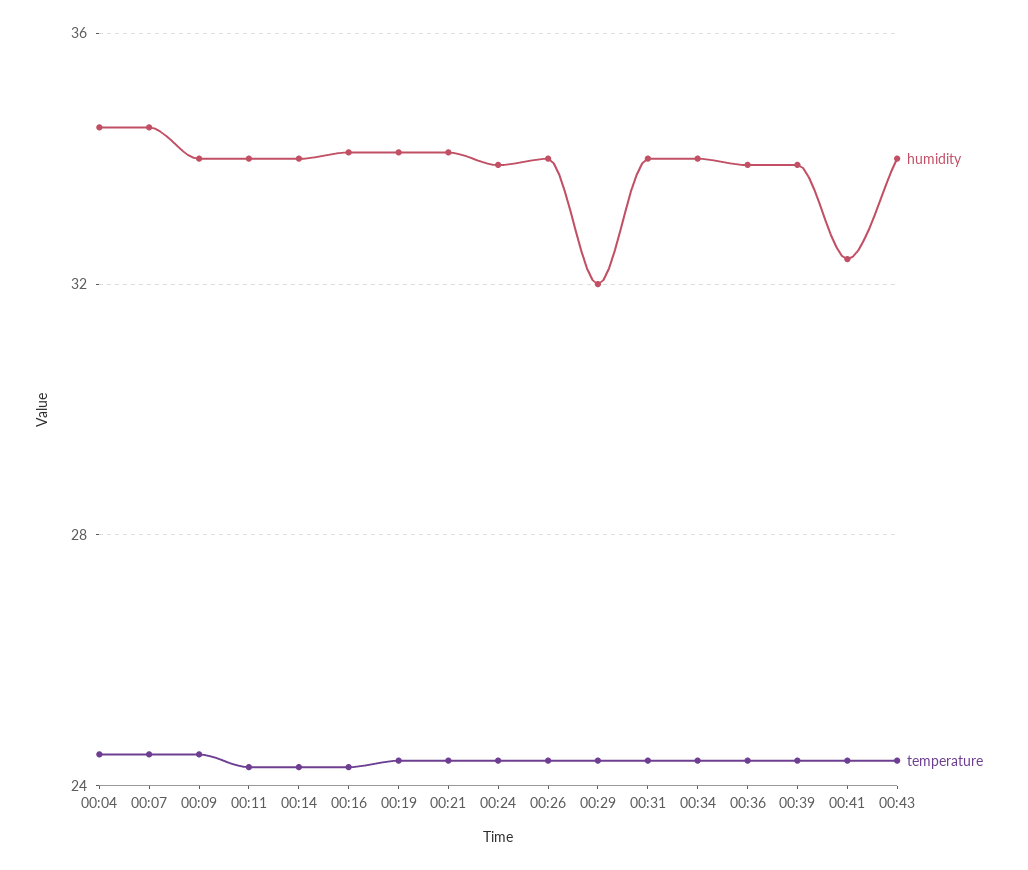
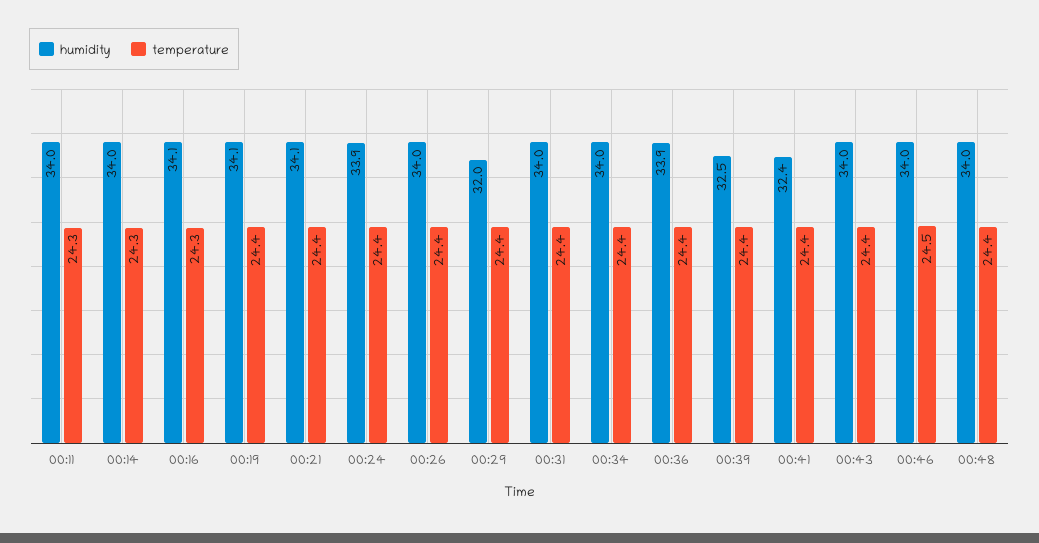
humidity, 00:04: 34.5 -> none
temperature, 00:04: 24.5 -> none
humidity, 00:07: 34.5 -> none
temperature, 00:07: 24.5 -> none
humidity, 00:09: 34 -> none
temperature, 00:09: 24.5 -> none
humidity, 00:39: 34 -> 32.5
humidity, 00:46: none -> 34
temperature, 00:46: none -> 24.5
humidity, 00:48: none -> 34
temperature, 00:48: none -> 24.4

